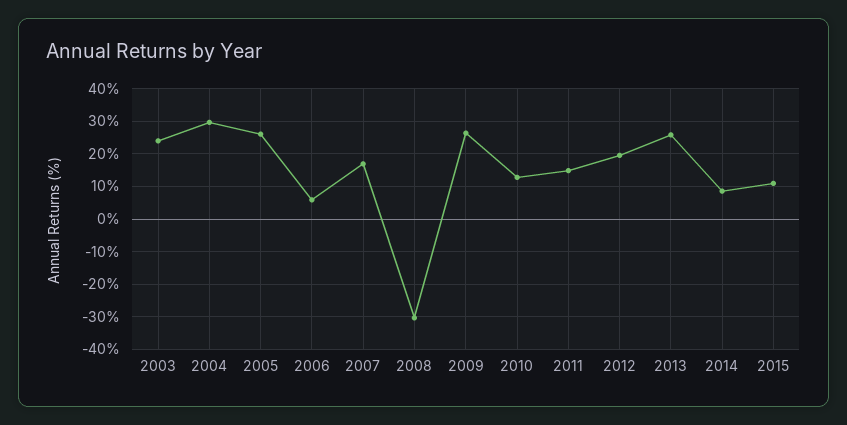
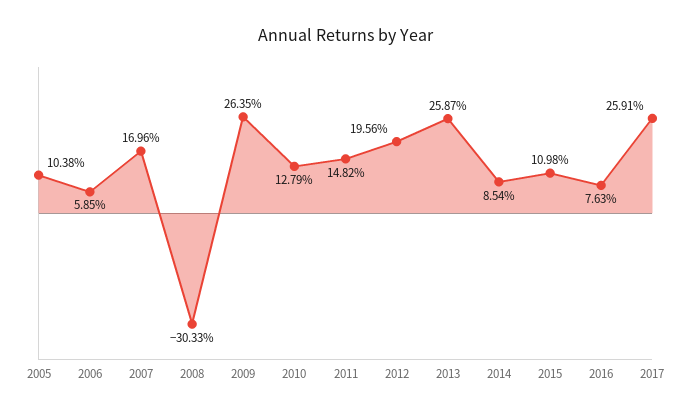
2003: 24 -> none
2004: 30 -> none
2005: 26 -> 10.38
2016: none -> 7.63
2017: none -> 25.91

